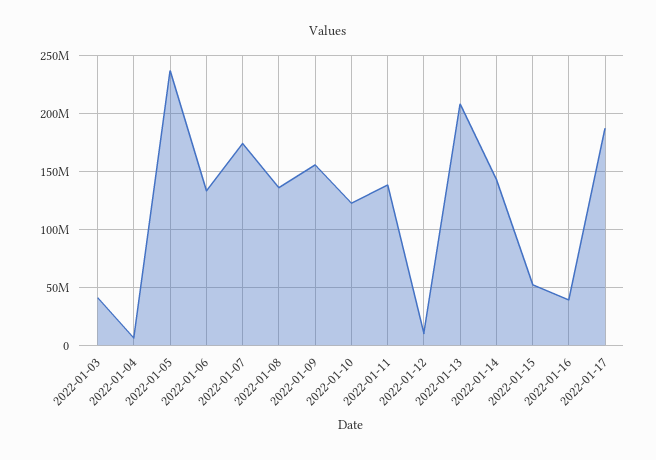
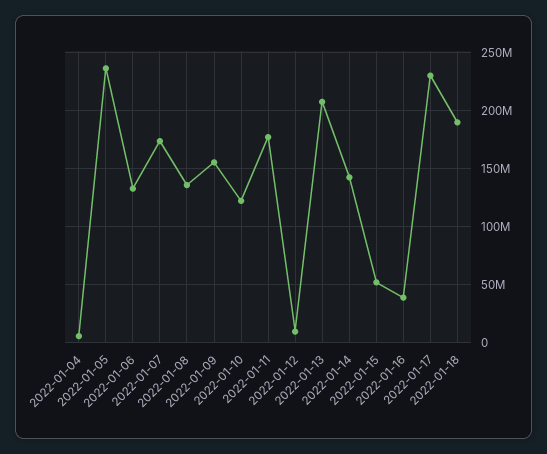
2022-01-03: 40000000 -> none
2022-01-11: 140000000 -> 180000000
2022-01-17: 190000000 -> 230000000
2022-01-18: none -> 190000000

